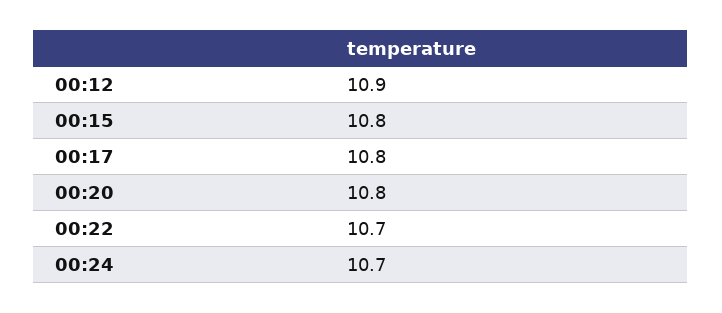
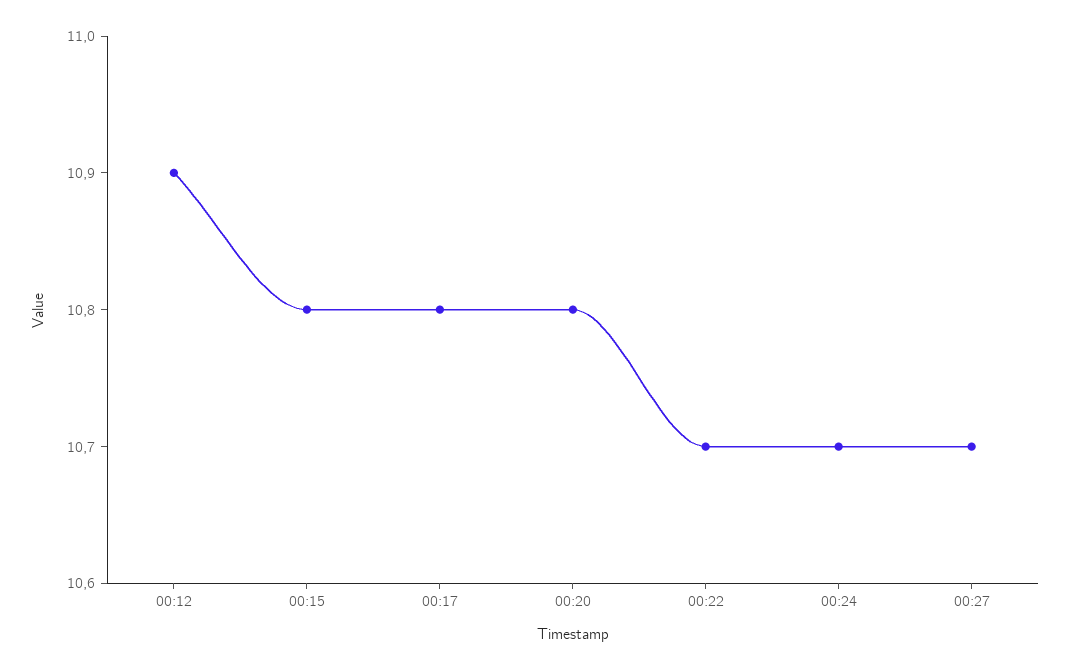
00:27: none -> 10.7

